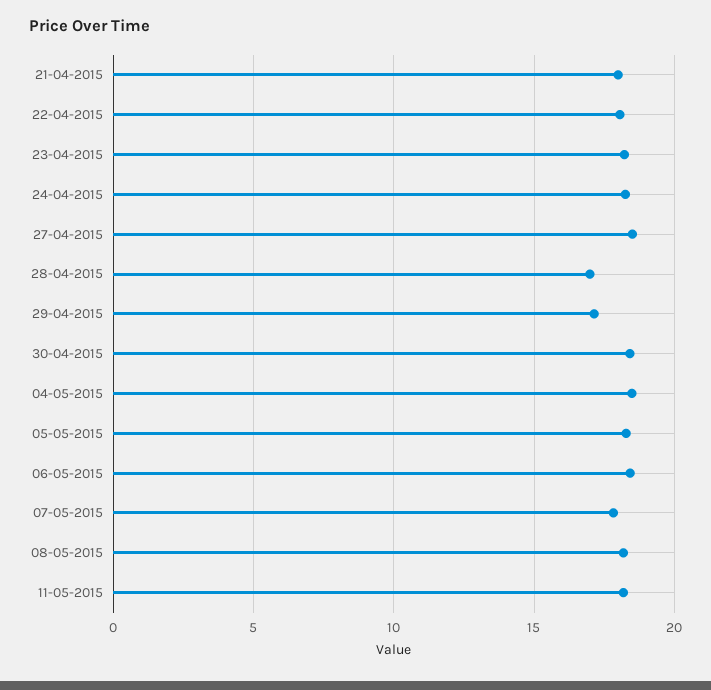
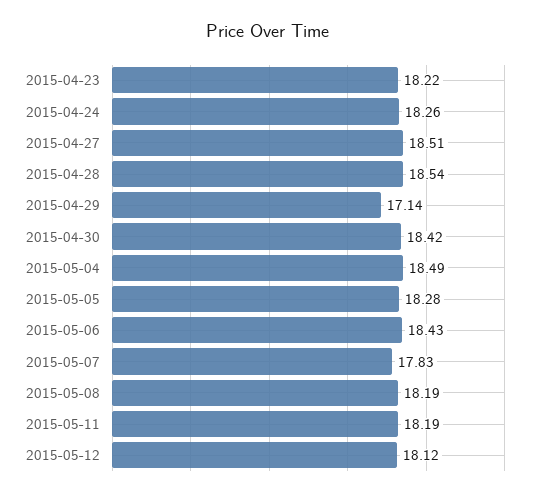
21-04-2015: 18 -> none
22-04-2015: 18 -> none
28-04-2015: 17 -> 18.54
2015-05-12: none -> 18.12

